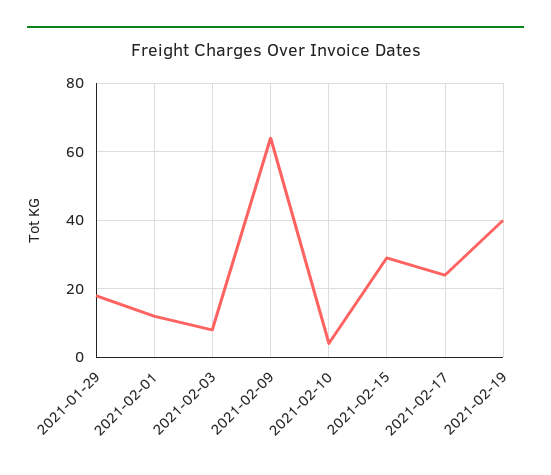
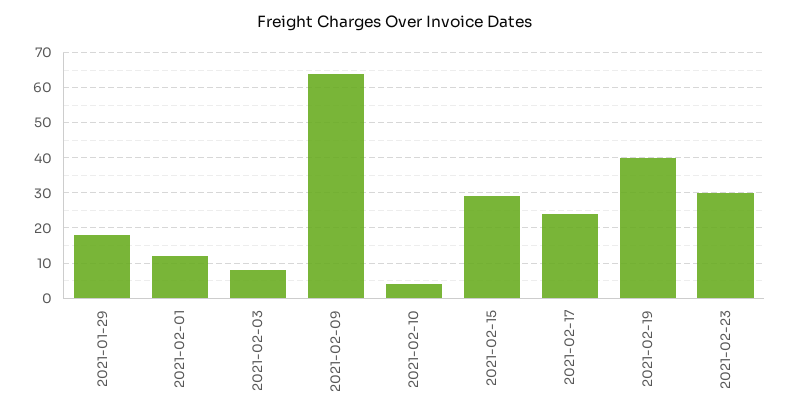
2021-02-23: none -> 30

